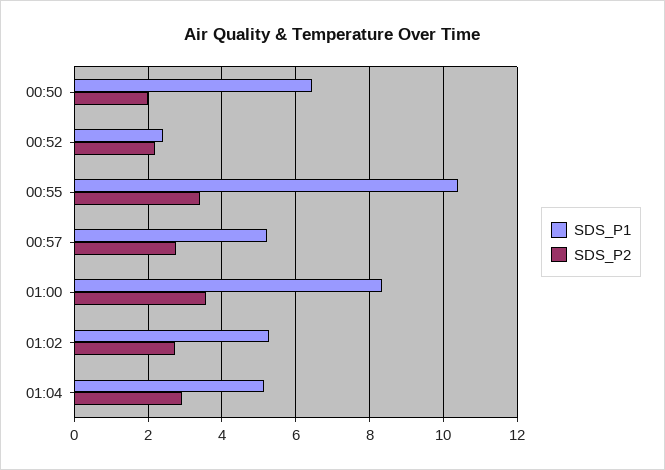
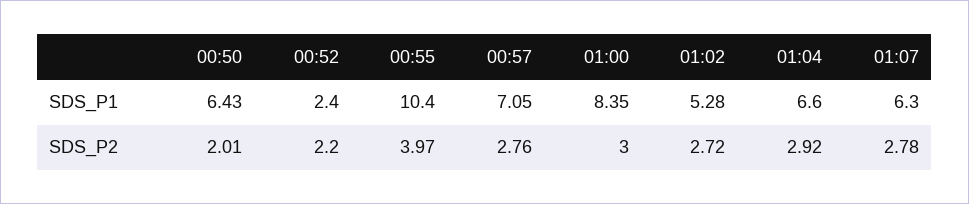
SDS_P2, 00:55: 3.4 -> 3.97
SDS_P1, 00:57: 5.2 -> 7.05
SDS_P2, 01:00: 3.6 -> 3
SDS_P1, 01:04: 5.2 -> 6.6
SDS_P1, 01:07: none -> 6.3
SDS_P2, 01:07: none -> 2.78

